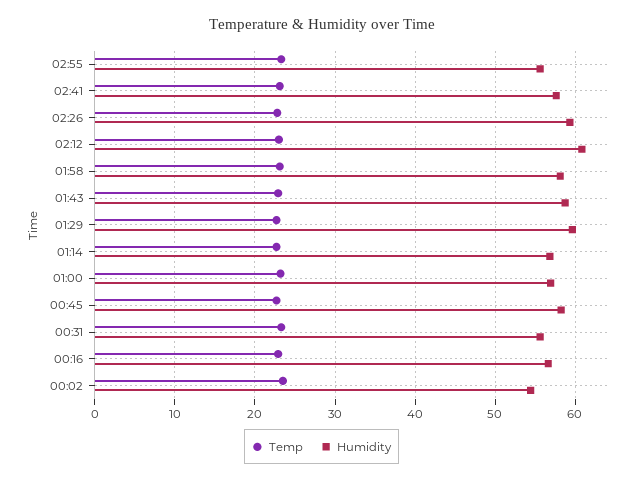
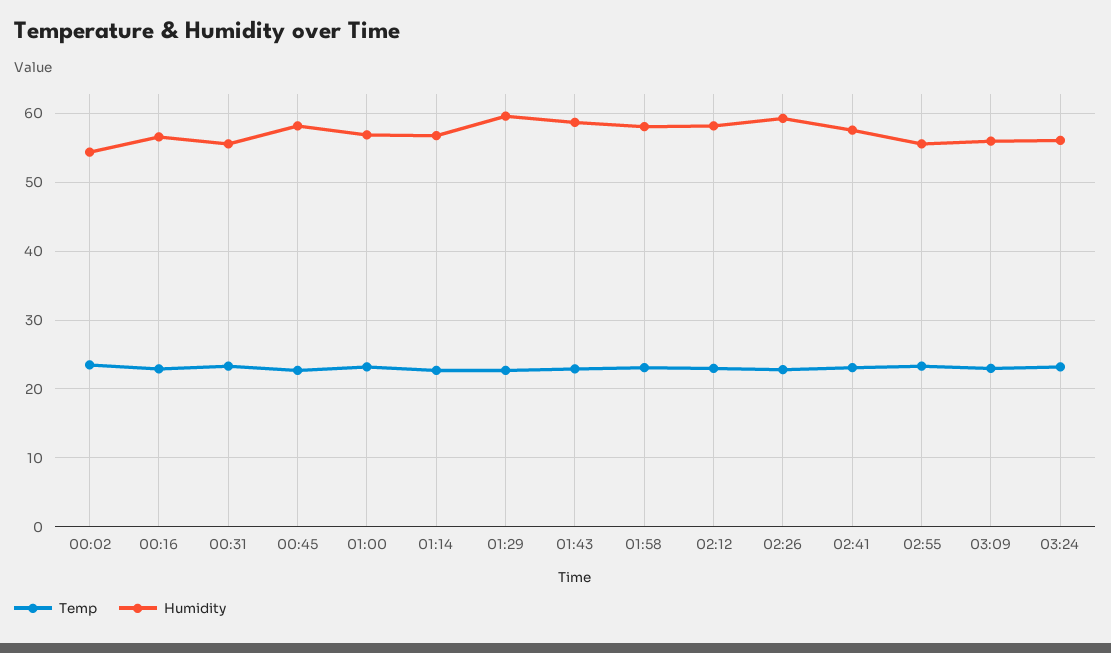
Humidity, 02:12: 61 -> 58
Temp, 03:09: none -> 23
Humidity, 03:09: none -> 56
Temp, 03:24: none -> 23
Humidity, 03:24: none -> 56

